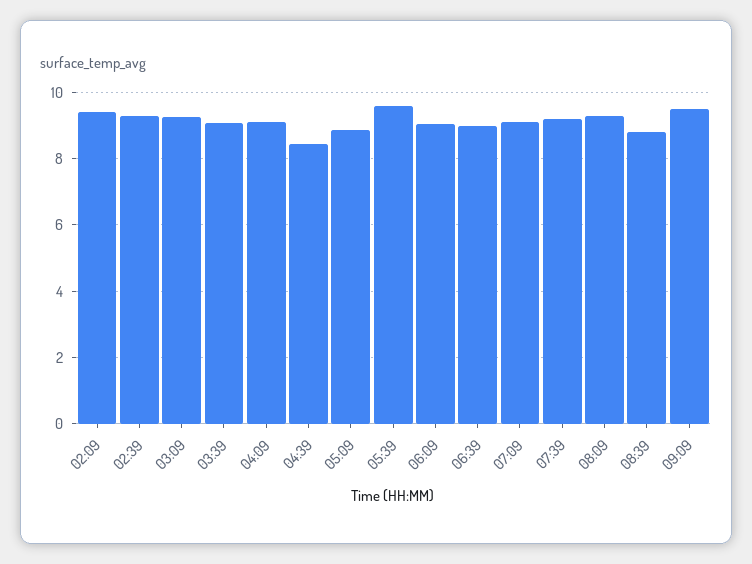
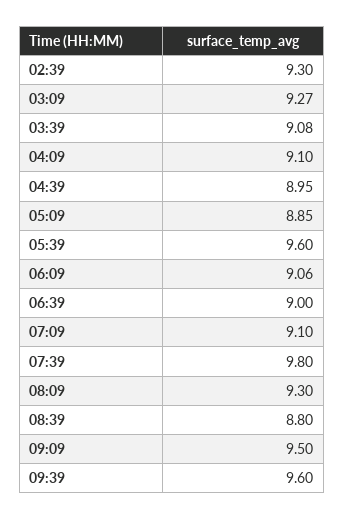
02:09: 9.4 -> none
04:39: 8.4 -> 8.95
07:39: 9.2 -> 9.8
09:39: none -> 9.6

